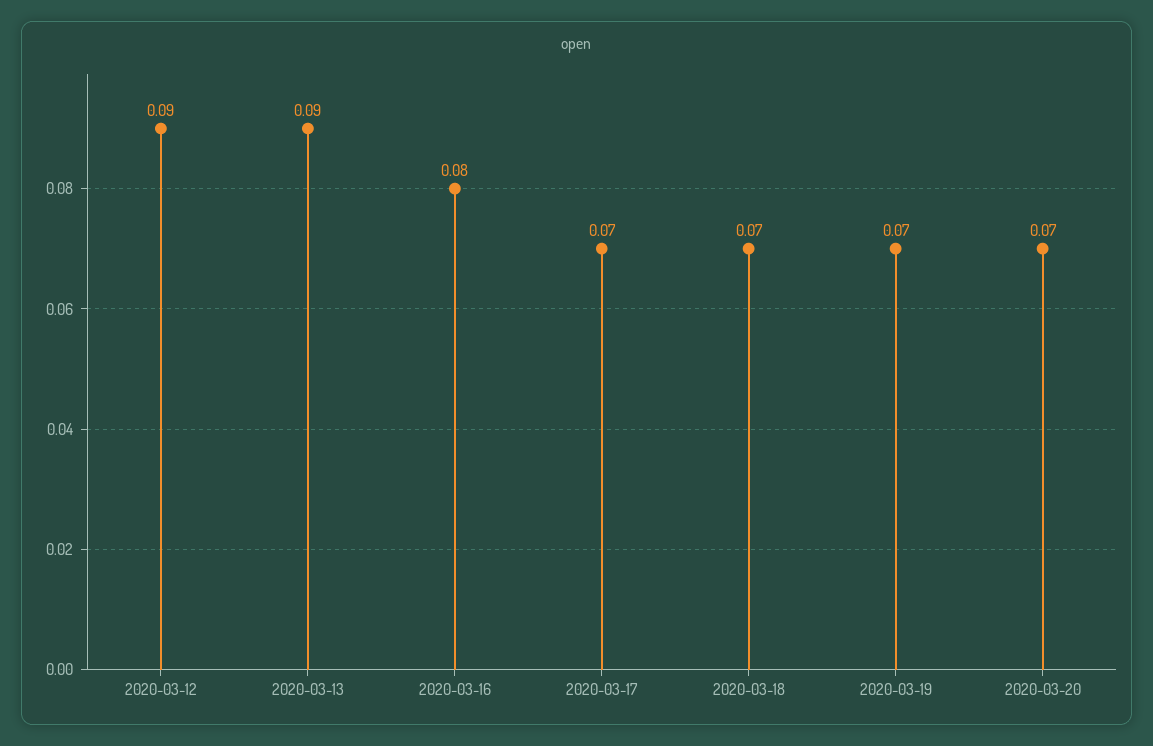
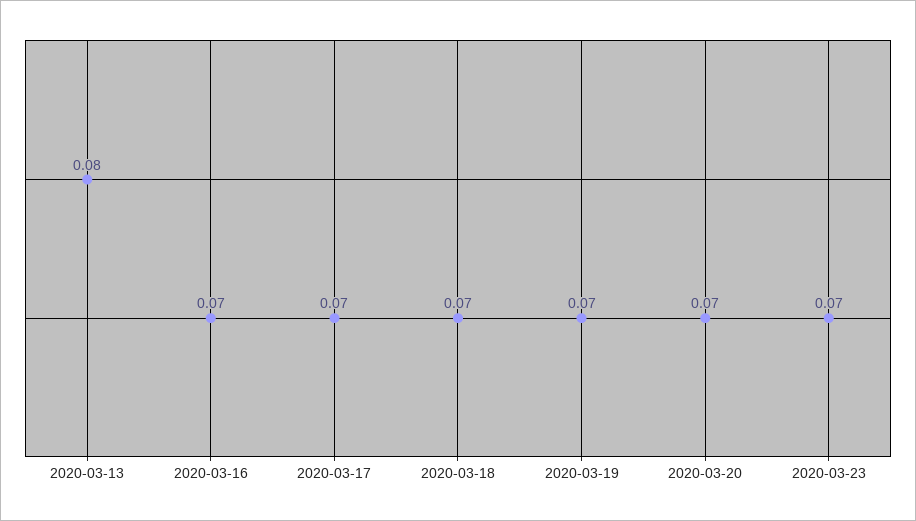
2020-03-12: 0.09 -> none
2020-03-13: 0.09 -> 0.08
2020-03-16: 0.08 -> 0.07
2020-03-23: none -> 0.07

